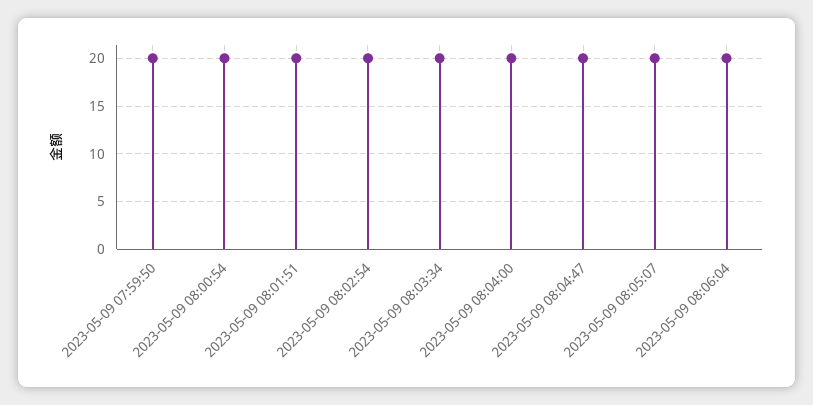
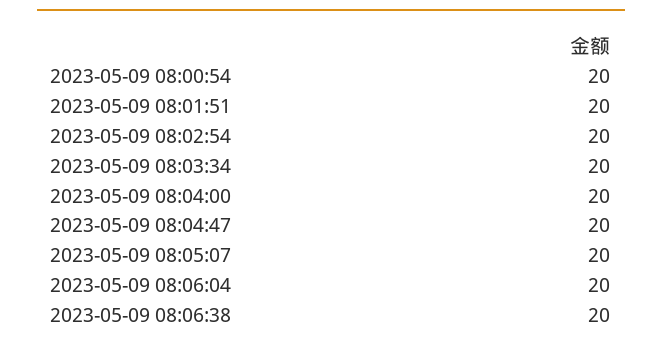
2023-05-09 07:59:50: 20 -> none
2023-05-09 08:06:38: none -> 20

